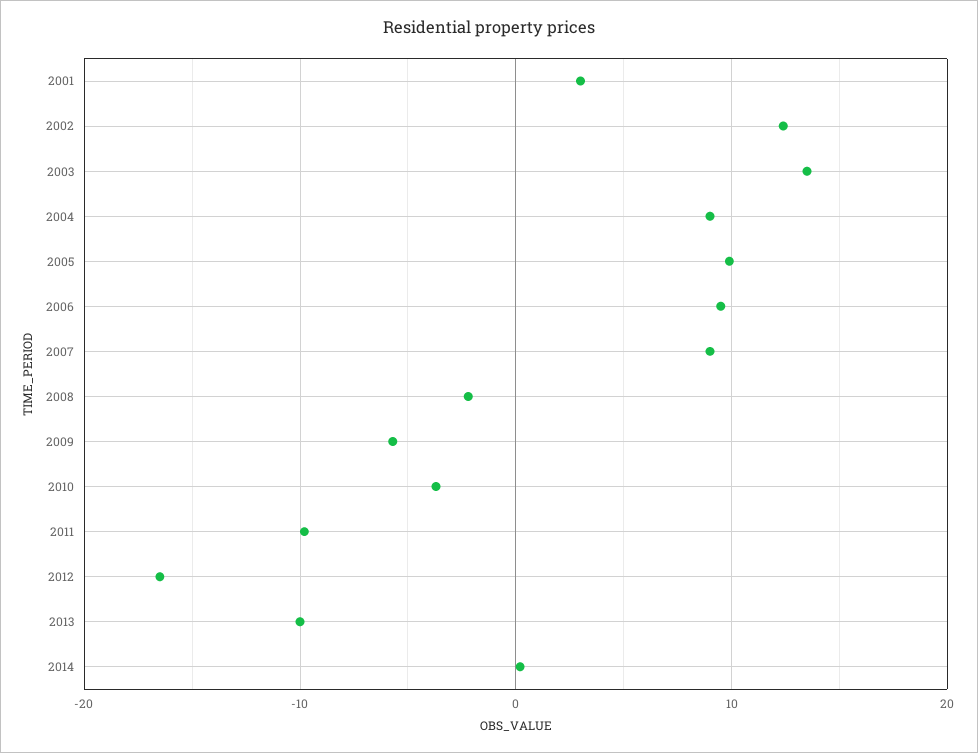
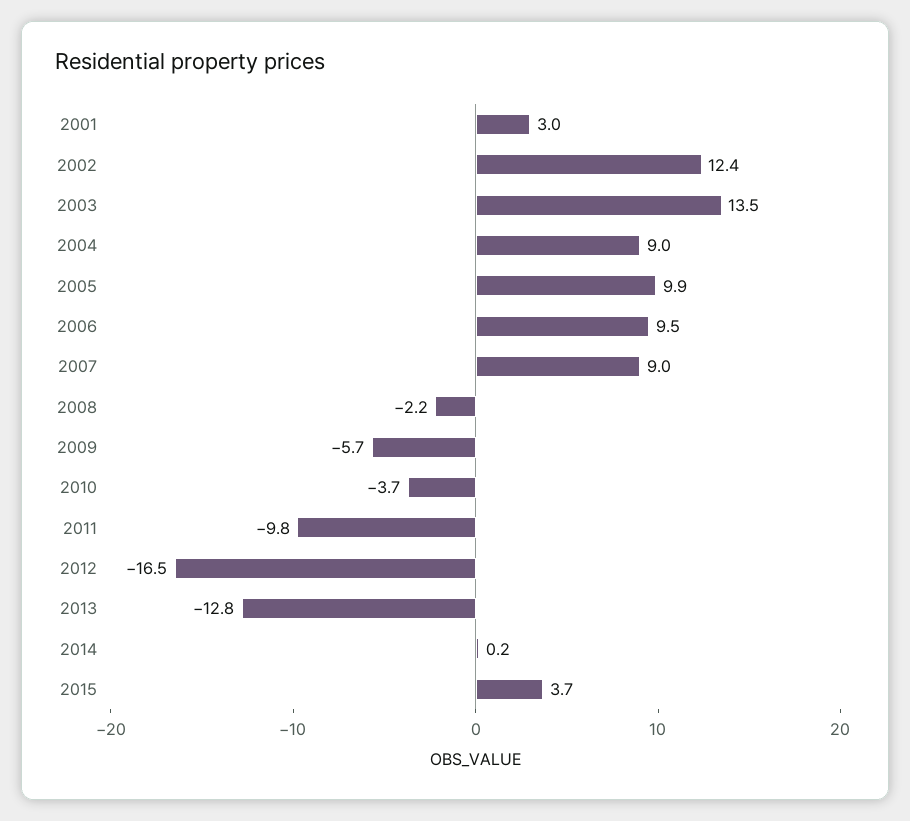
2013: -10 -> -12.8
2015: none -> 3.7

